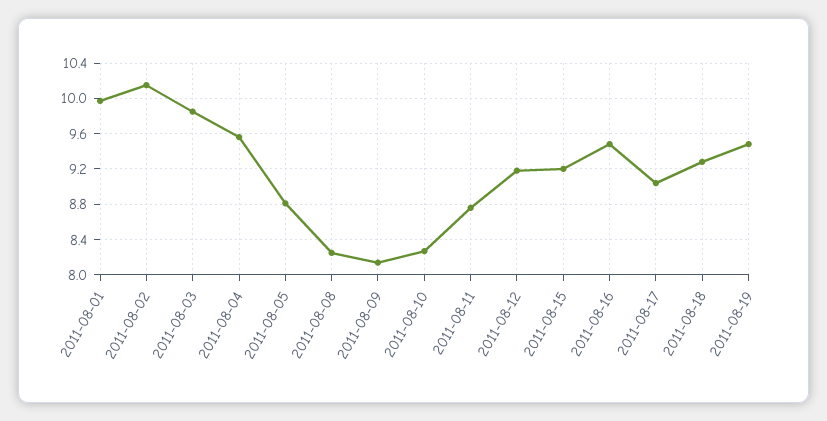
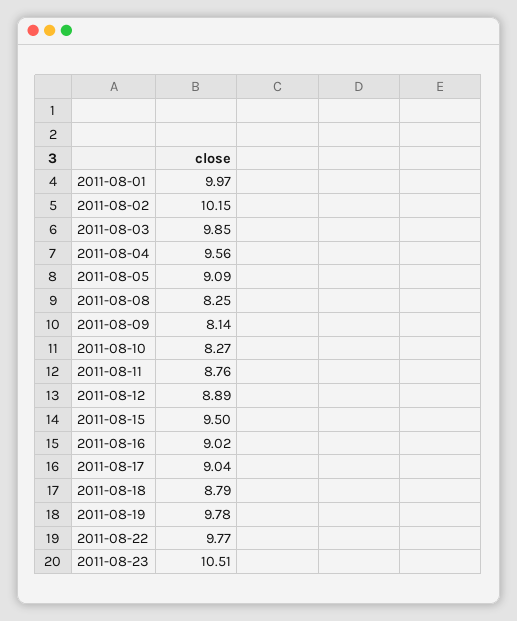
2011-08-05: 8.8 -> 9.09
2011-08-12: 9.2 -> 8.89
2011-08-15: 9.2 -> 9.5
2011-08-16: 9.5 -> 9.02
2011-08-18: 9.3 -> 8.79
2011-08-19: 9.5 -> 9.78
2011-08-22: none -> 9.77
2011-08-23: none -> 10.51

